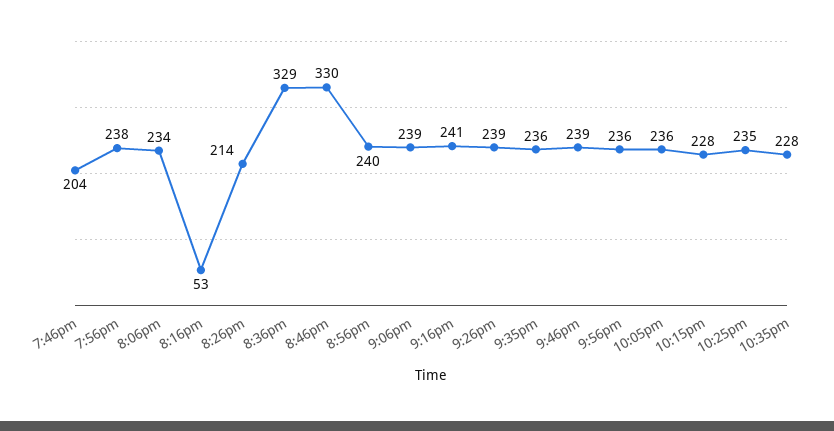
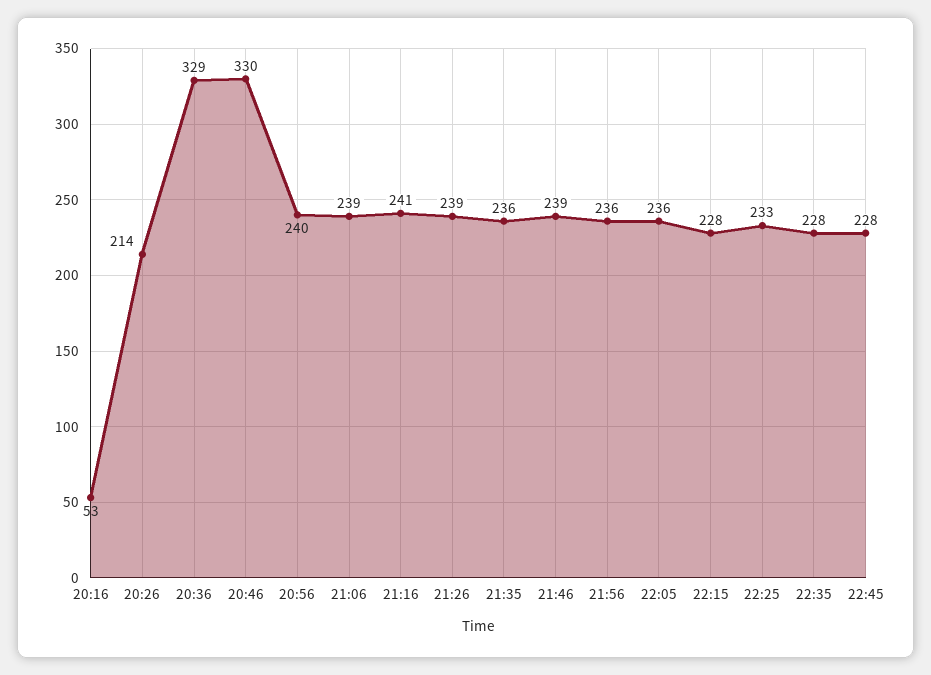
7:46pm: 204 -> none
7:56pm: 238 -> none
8:06pm: 234 -> none
10:25pm: 235 -> 233
22:45: none -> 228

